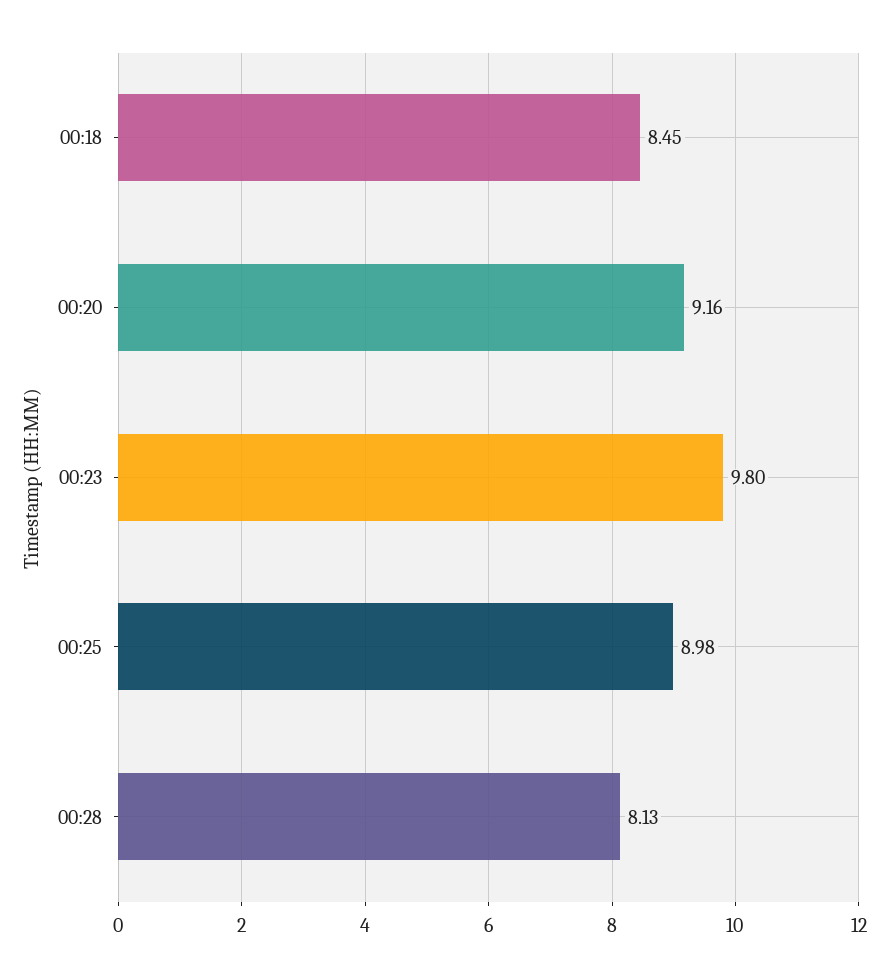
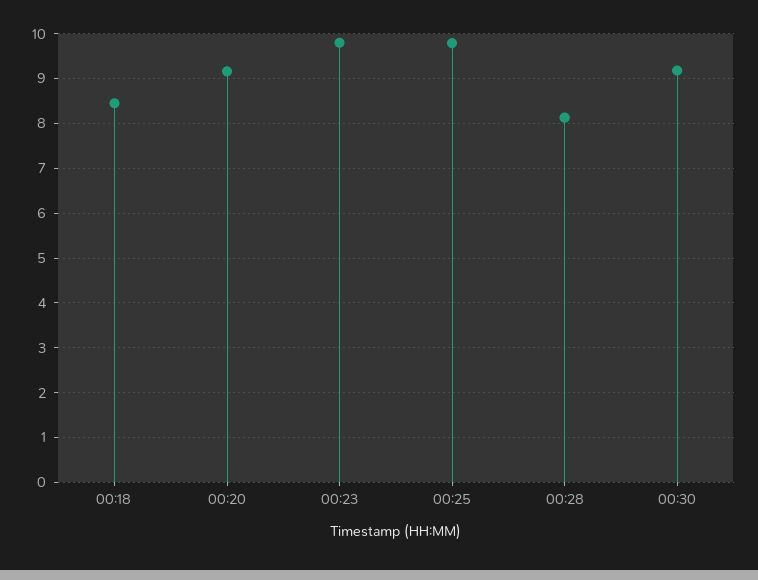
00:25: 8.98 -> 9.8
00:30: none -> 9.2

